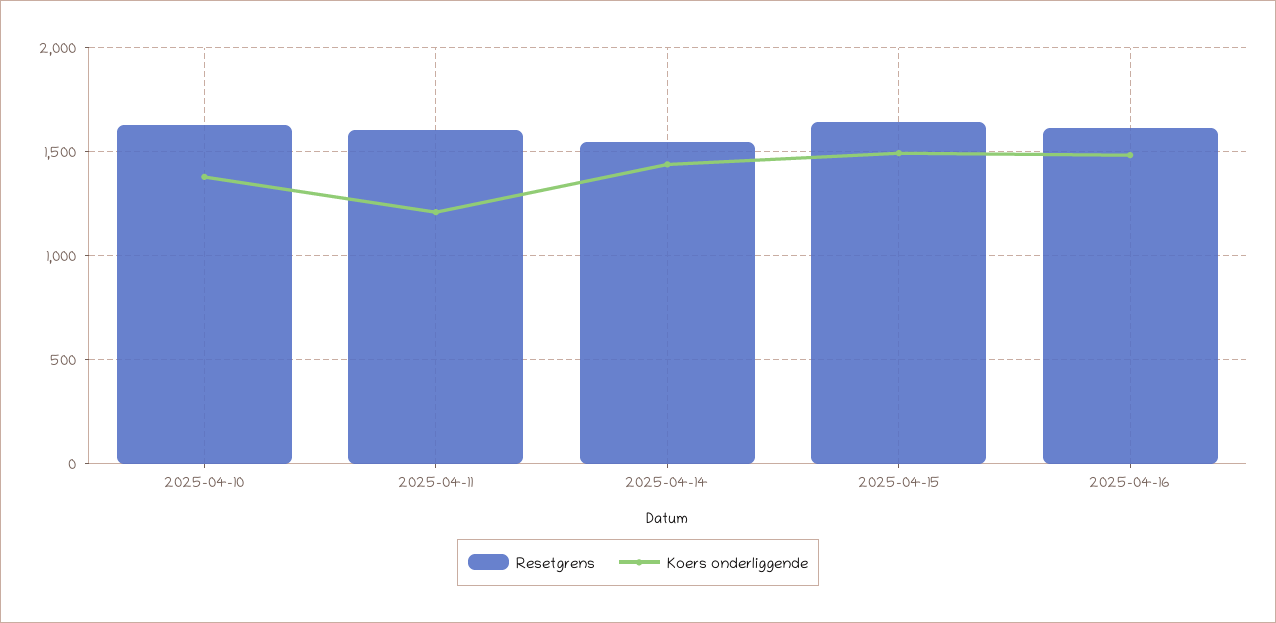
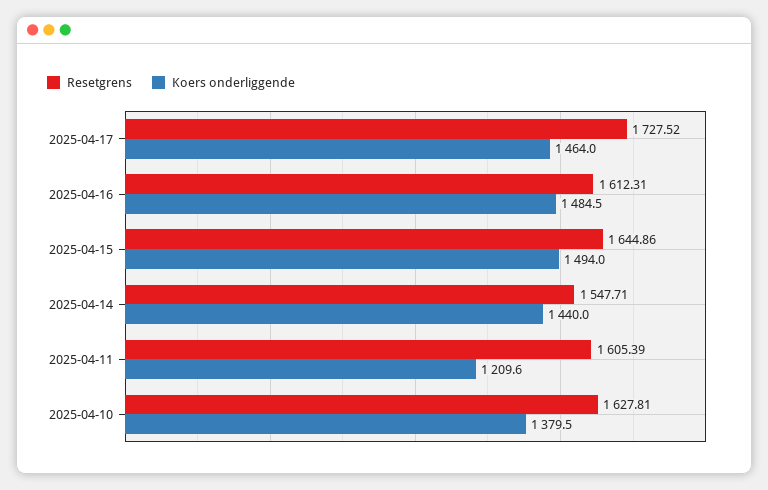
Resetgrens, 2025-04-17: none -> 1727.52
Koers onderliggende, 2025-04-17: none -> 1464

